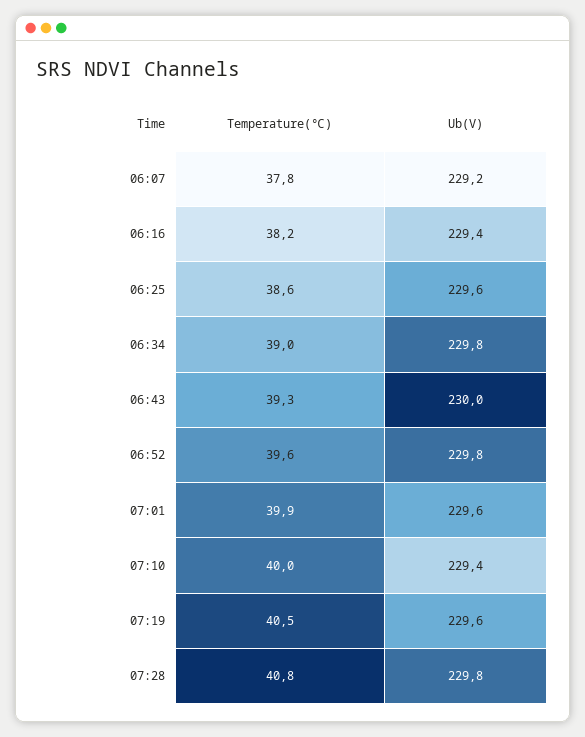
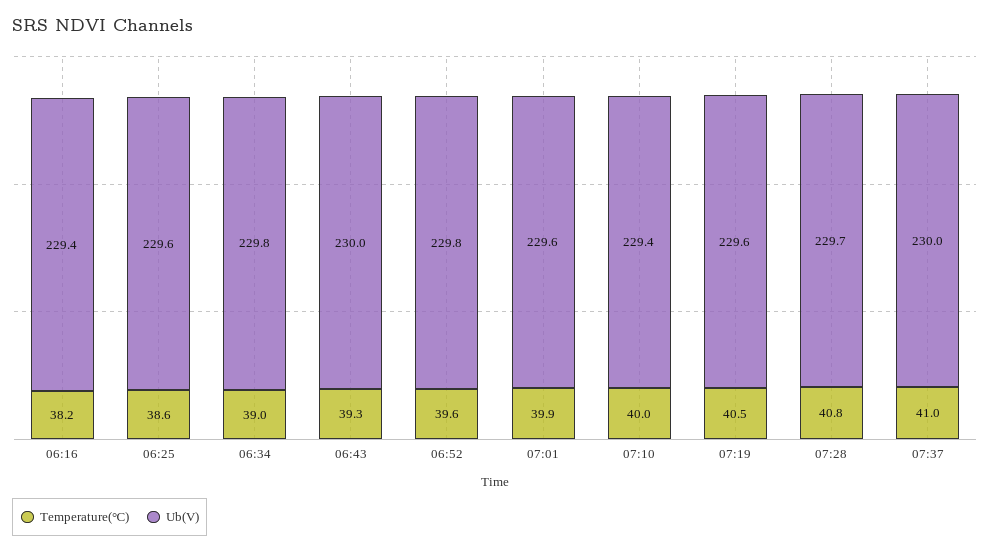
Temperature(℃), 06:07: 37.8 -> none
Ub(V), 06:07: 229.2 -> none
Ub(V), 07:28: 229.8 -> 229.7
Temperature(℃), 07:37: none -> 41
Ub(V), 07:37: none -> 230

